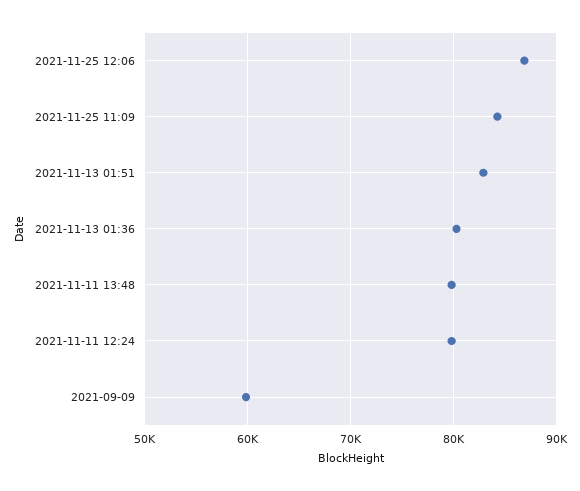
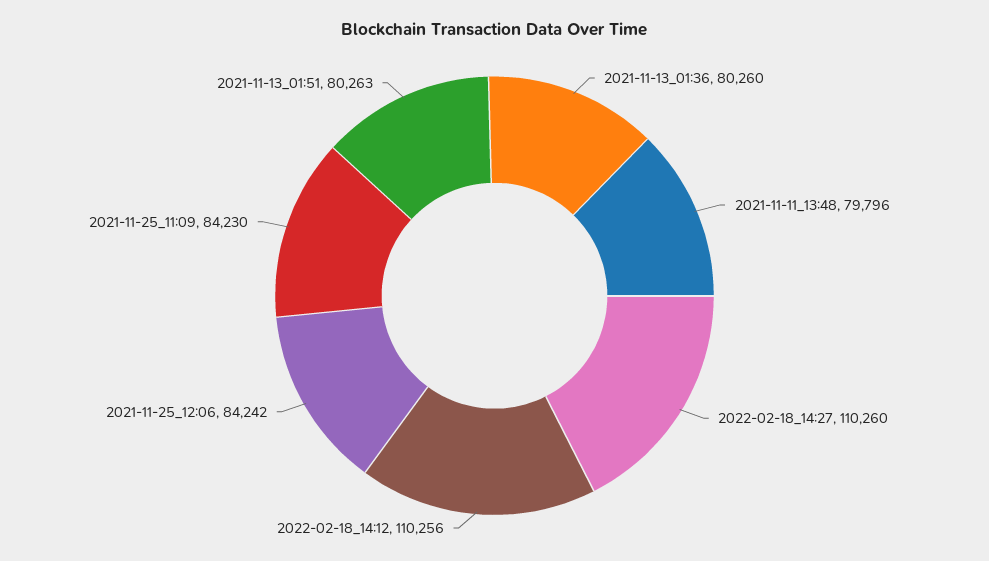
2021-11-25 12:06: 87000 -> 84242
2021-11-13 01:51: 83000 -> 80263
2021-11-11 12:24: 80000 -> none
2021-09-09: 60000 -> none
2022-02-18_14:27: none -> 110260
2022-02-18_14:12: none -> 110256

